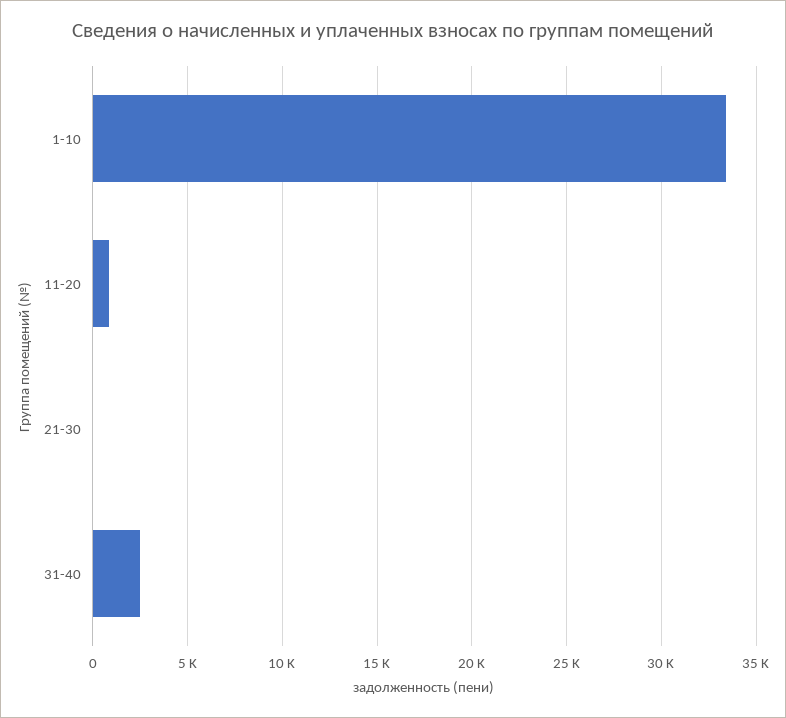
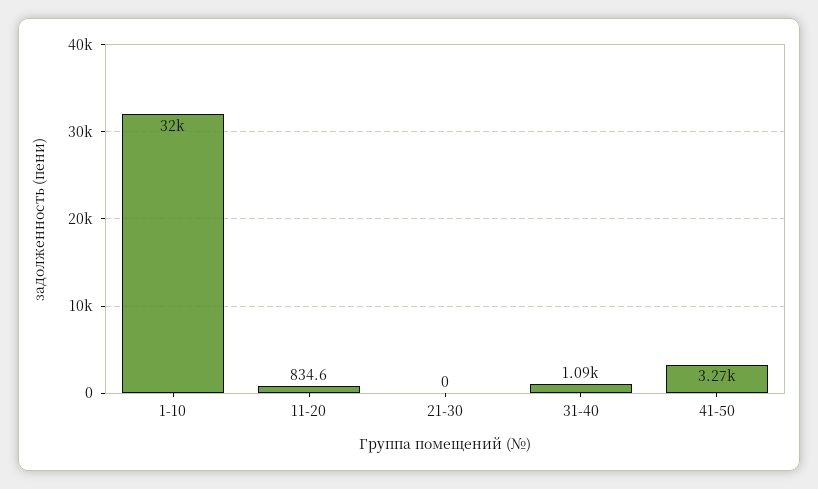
1-10: 33500 -> 32000
31-40: 2500 -> 1090
41-50: none -> 3270

